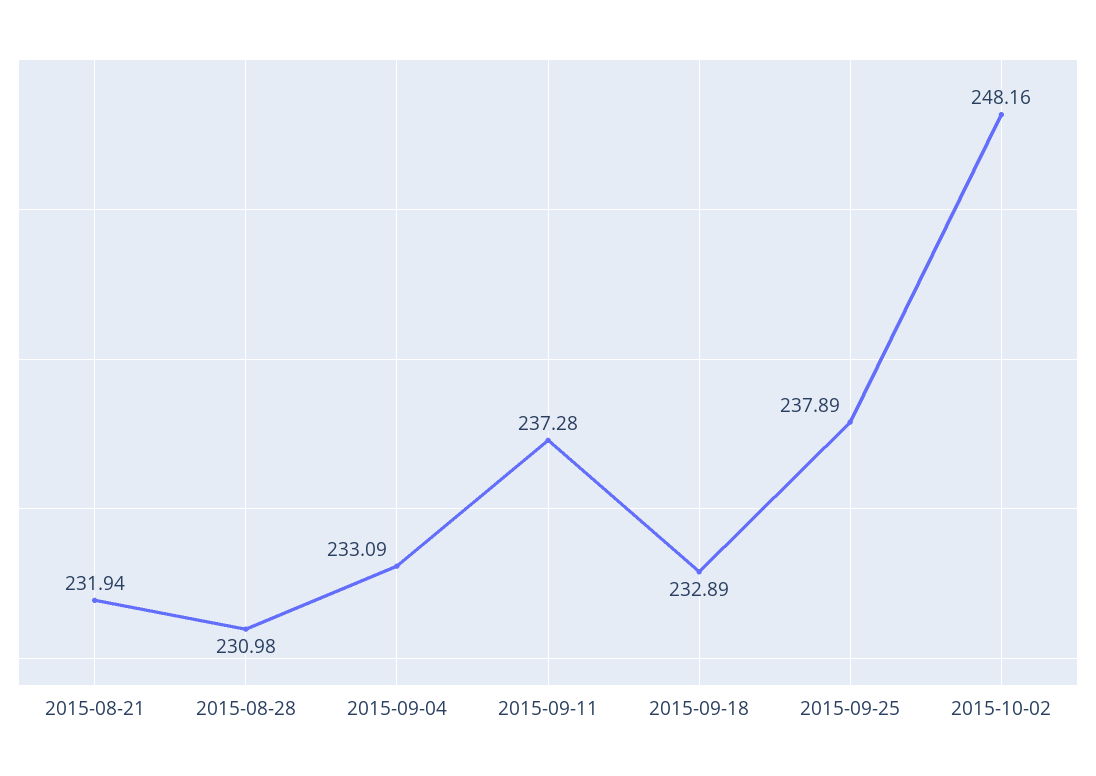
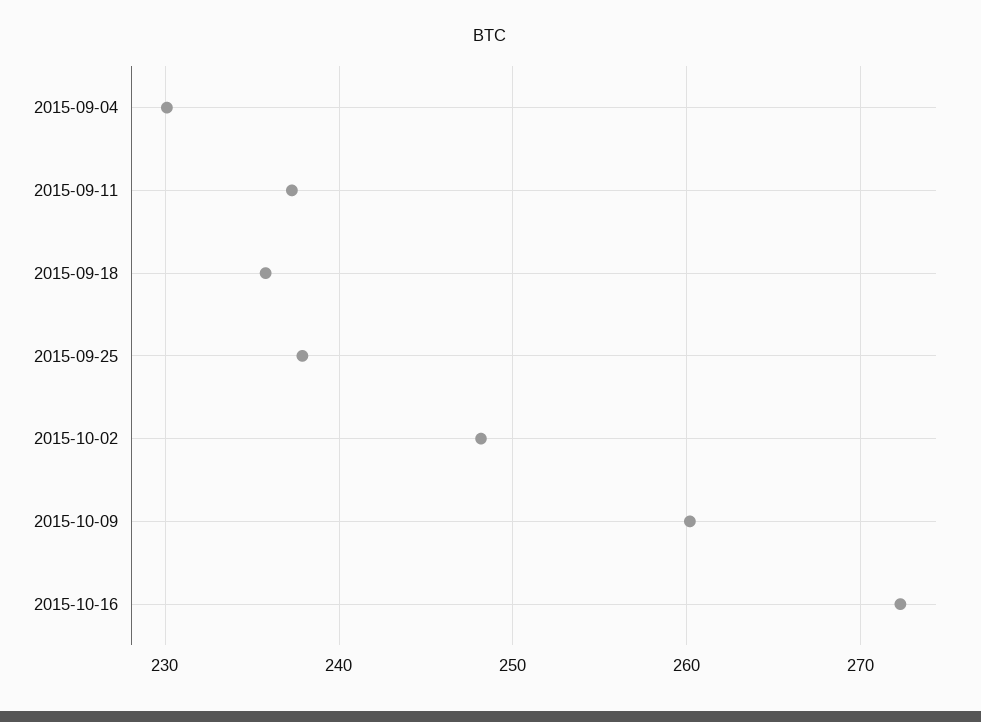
2015-08-21: 231.94 -> none
2015-08-28: 230.98 -> none
2015-09-04: 233.09 -> 230
2015-09-18: 232.89 -> 236
2015-10-09: none -> 260
2015-10-16: none -> 272

